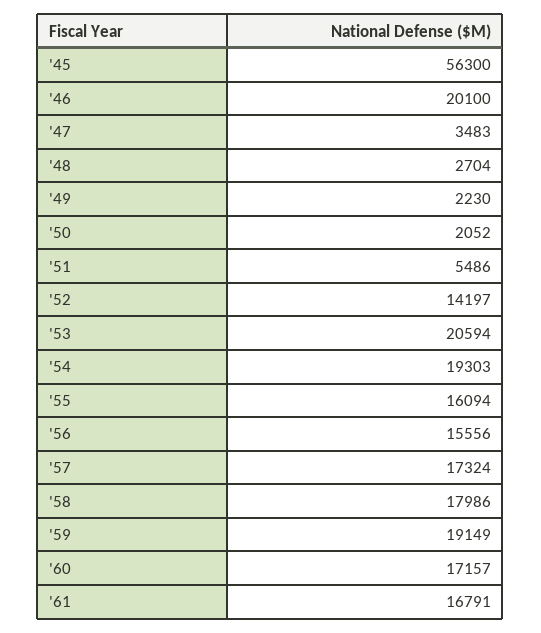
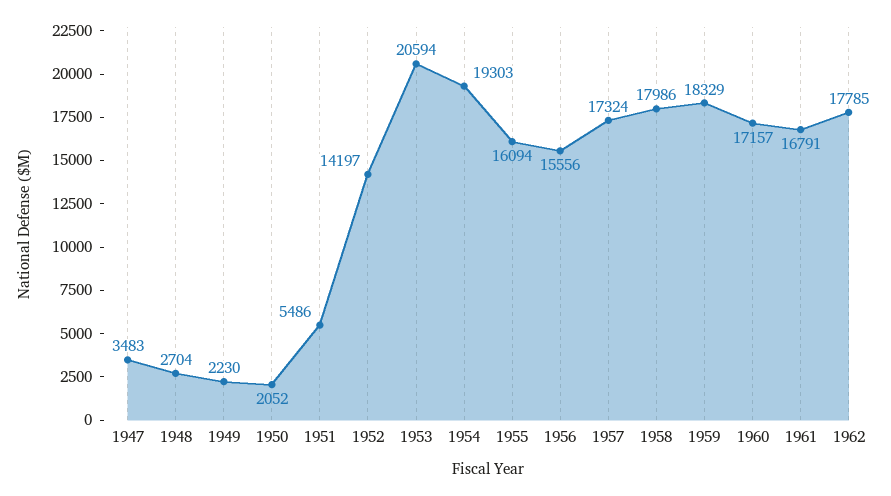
'45: 56300 -> none
'46: 20100 -> none
'59: 19149 -> 18329
1962: none -> 17785

